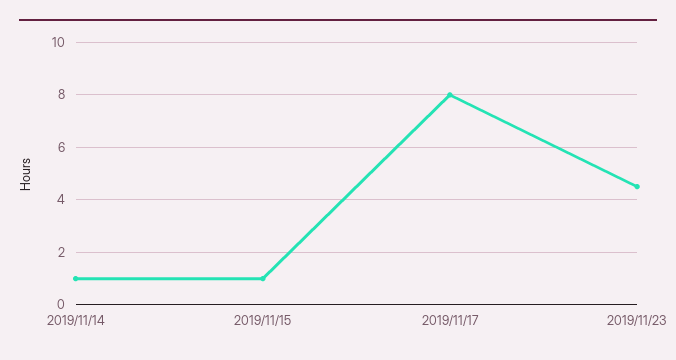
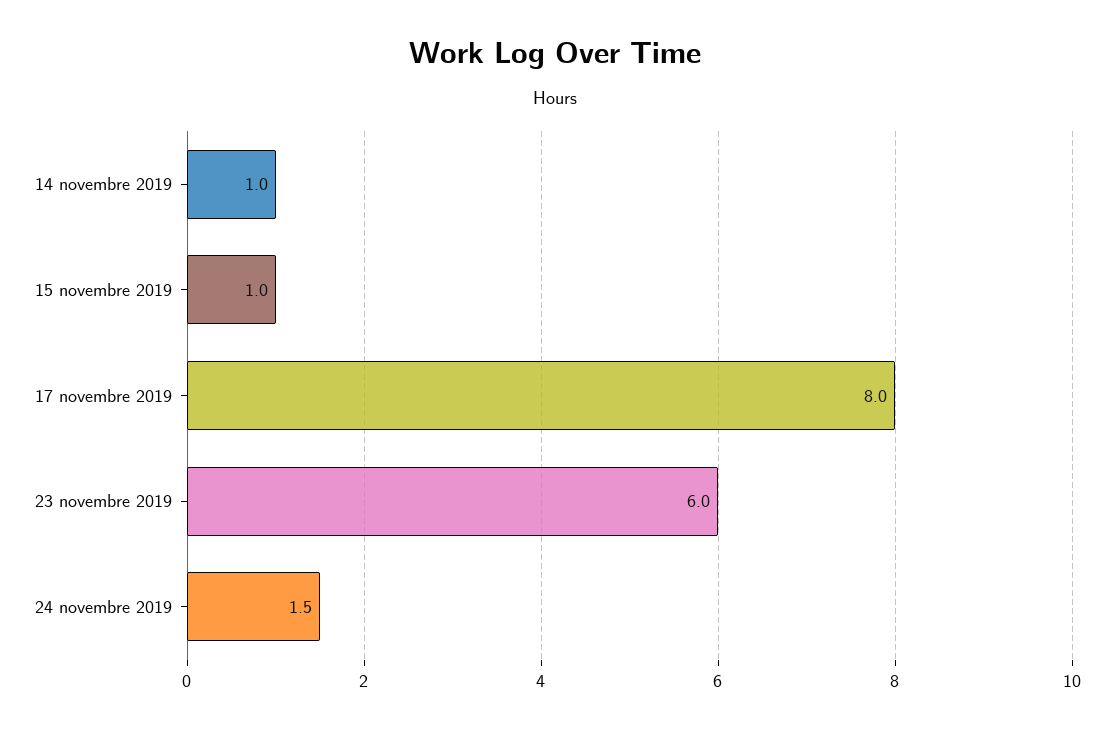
2019/11/23: 4.5 -> 6
24 novembre 2019: none -> 1.5

